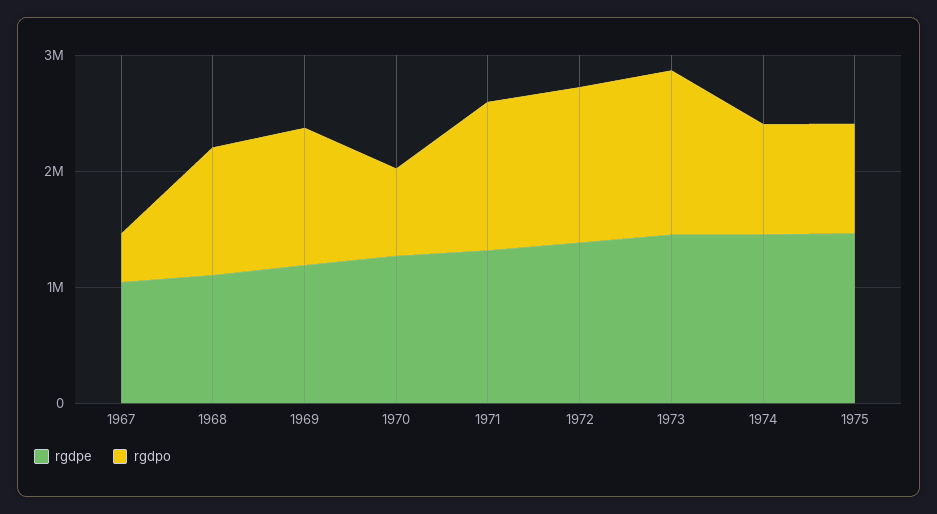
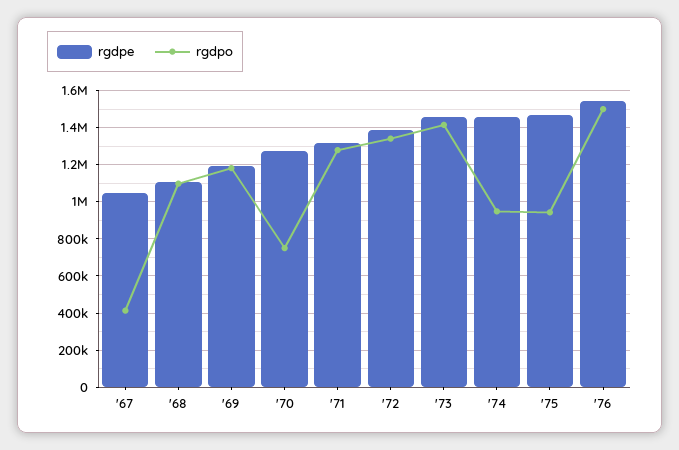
rgdpe, '76: none -> 1550000
rgdpo, '76: none -> 1500000

